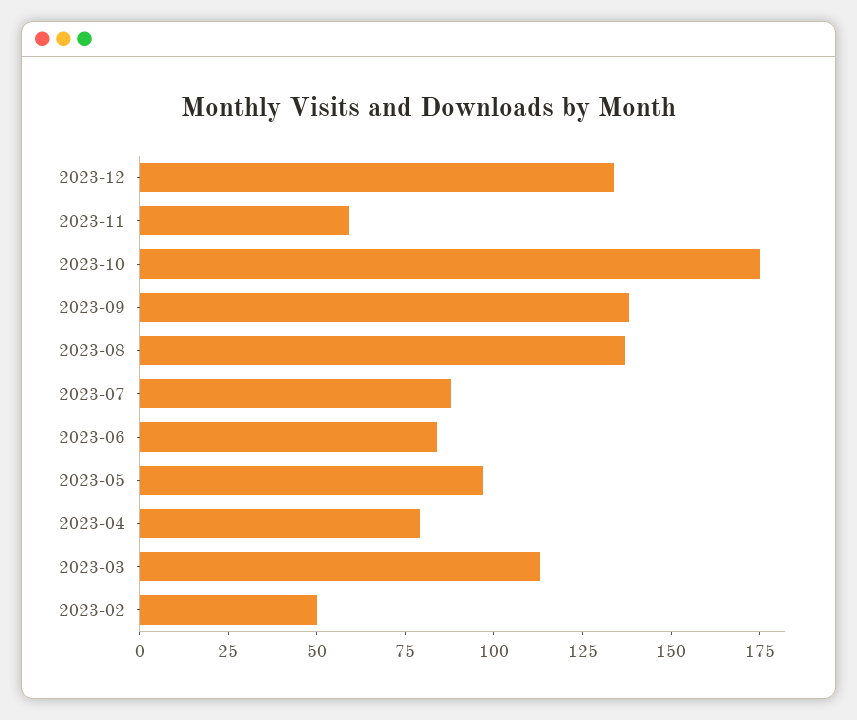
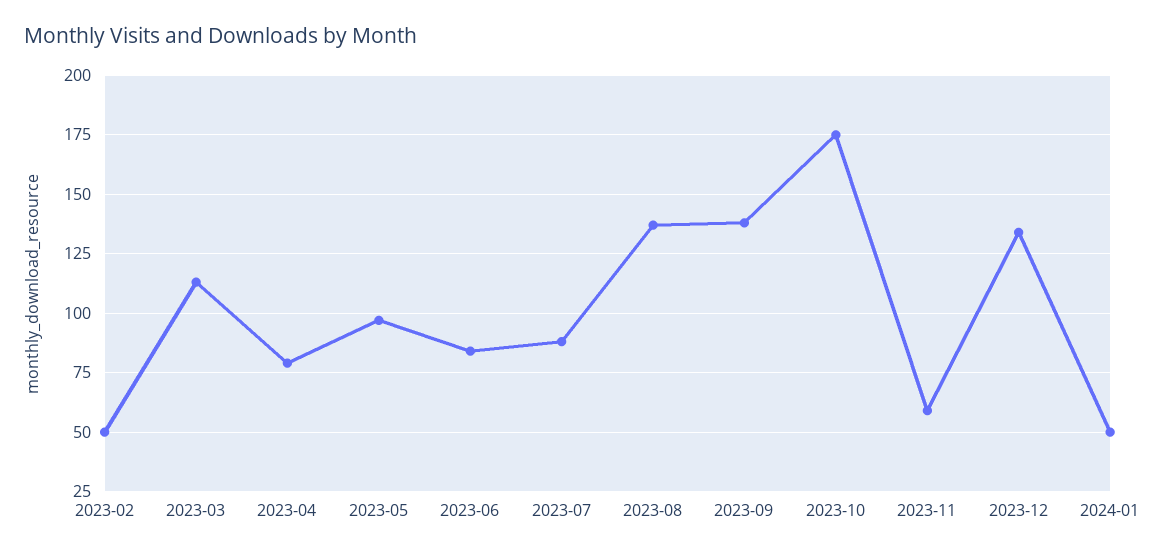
2024-01: none -> 50

